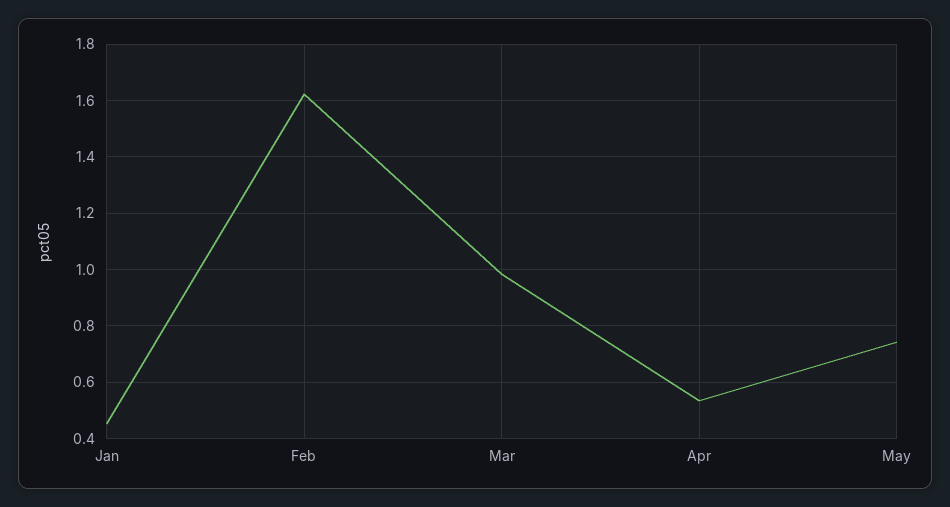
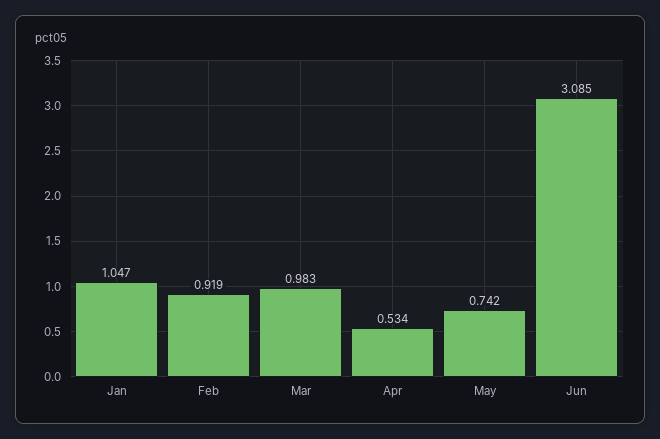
Jan: 0.45 -> 1.047
Feb: 1.625 -> 0.919
Jun: none -> 3.085

